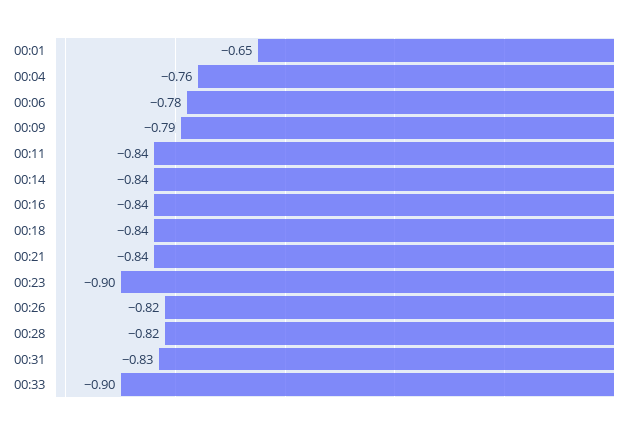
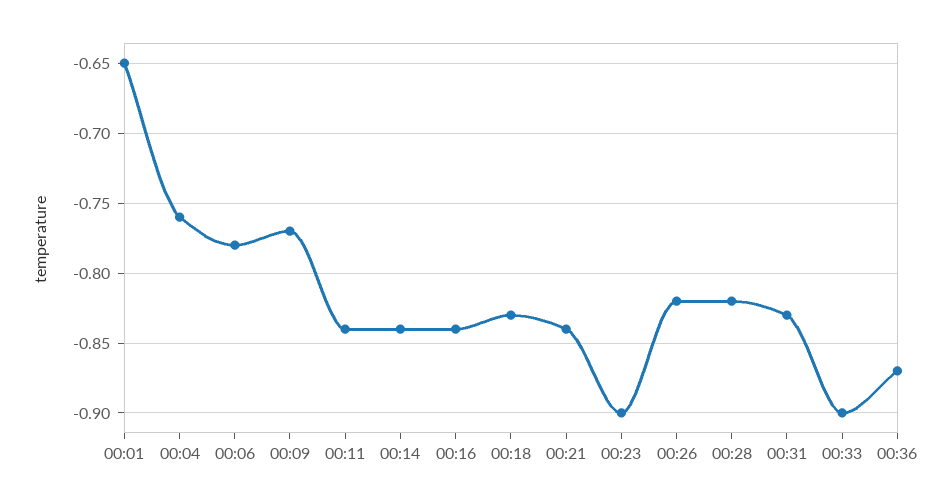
00:09: -0.79 -> -0.77
00:18: -0.84 -> -0.83
00:36: none -> -0.87

